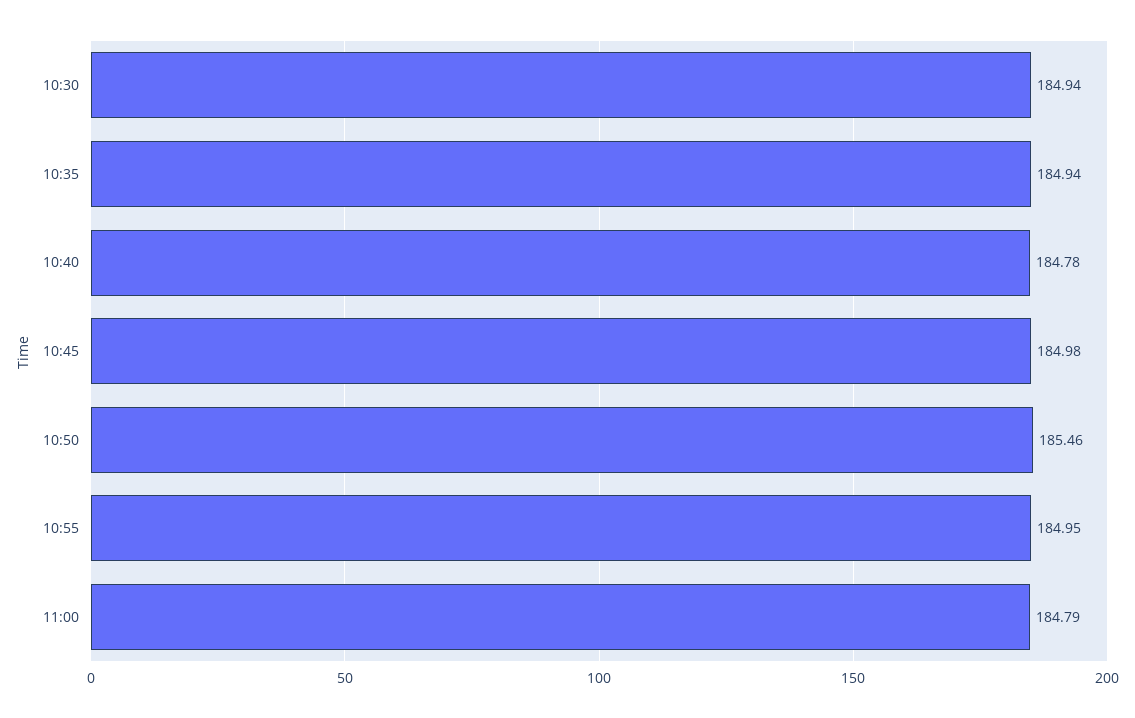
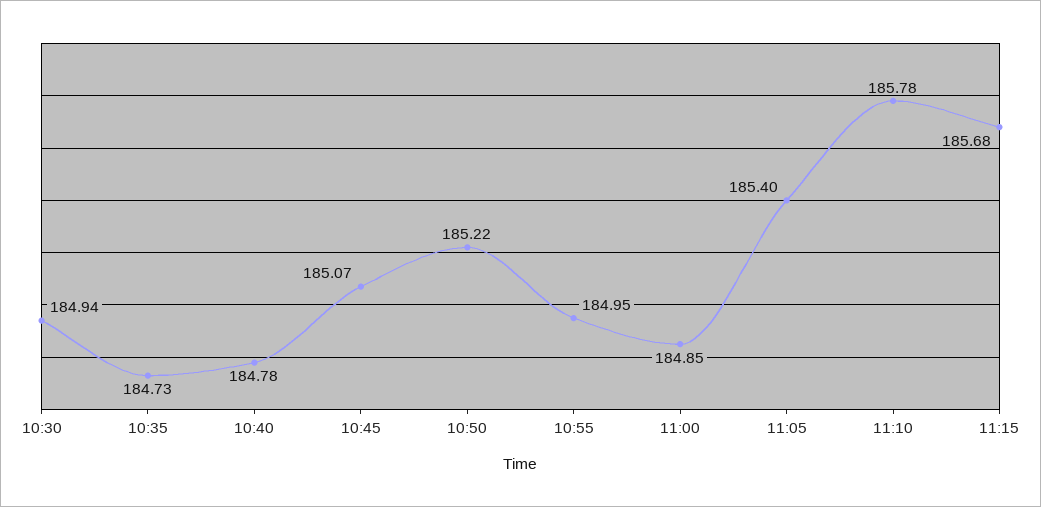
10:35: 184.94 -> 184.73
10:45: 184.98 -> 185.07
10:50: 185.46 -> 185.22
11:00: 184.79 -> 184.85
11:05: none -> 185.4
11:10: none -> 185.78
11:15: none -> 185.68

